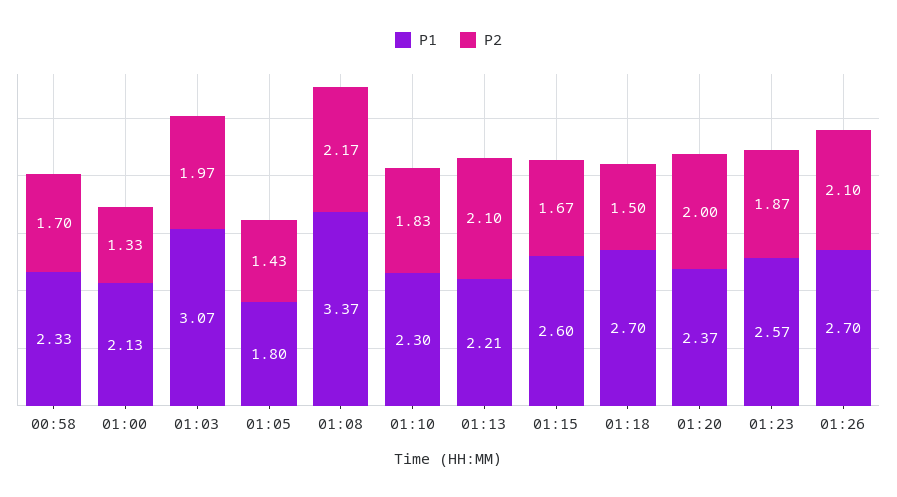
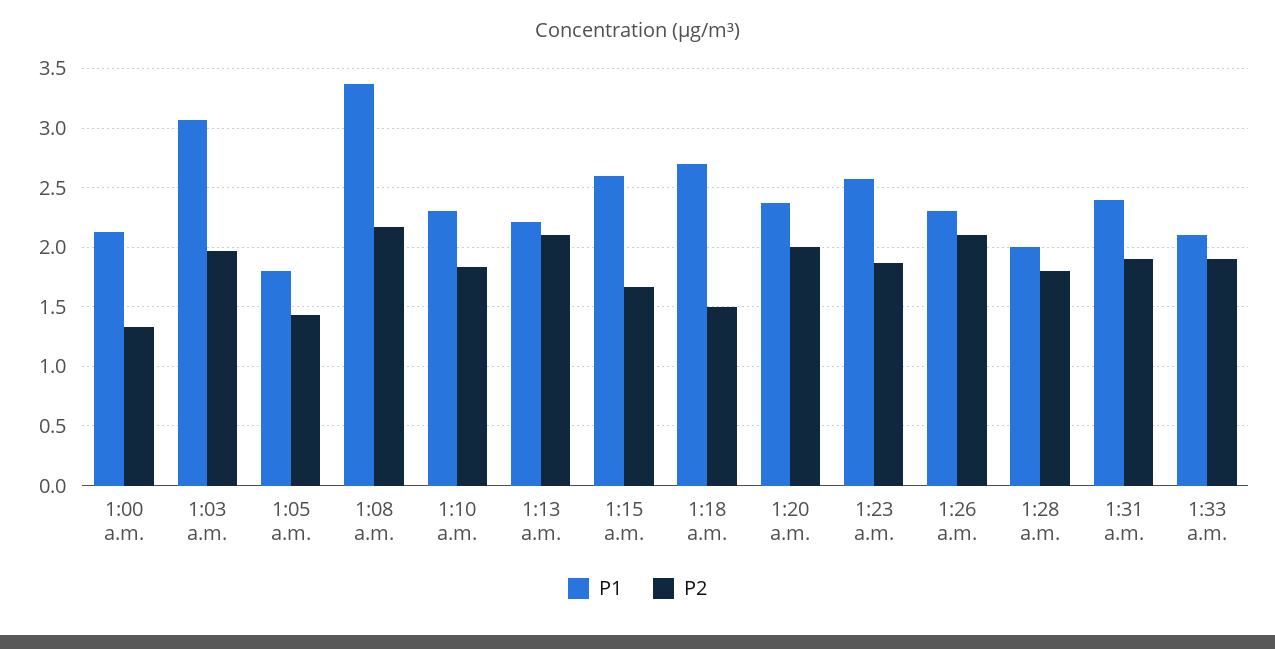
P1, 00:58: 2.33 -> none
P2, 00:58: 1.7 -> none
P1, 01:26: 2.7 -> 2.3
P1, 1:28 a.m.: none -> 2
P2, 1:28 a.m.: none -> 1.8
P1, 1:31 a.m.: none -> 2.4
P2, 1:31 a.m.: none -> 1.9
P1, 1:33 a.m.: none -> 2.1
P2, 1:33 a.m.: none -> 1.9

